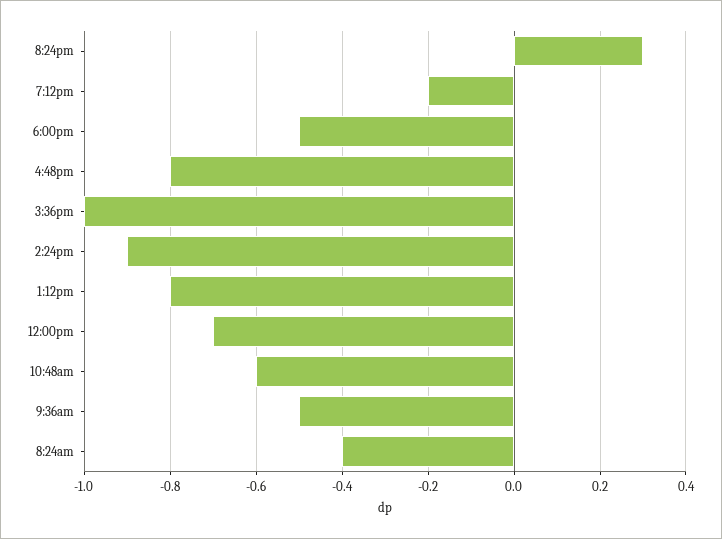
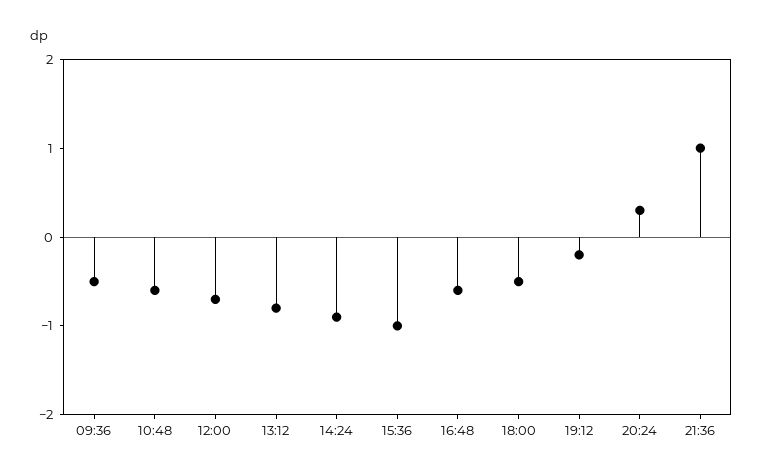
4:48pm: -0.8 -> -0.6
8:24am: -0.4 -> none
21:36: none -> 1

